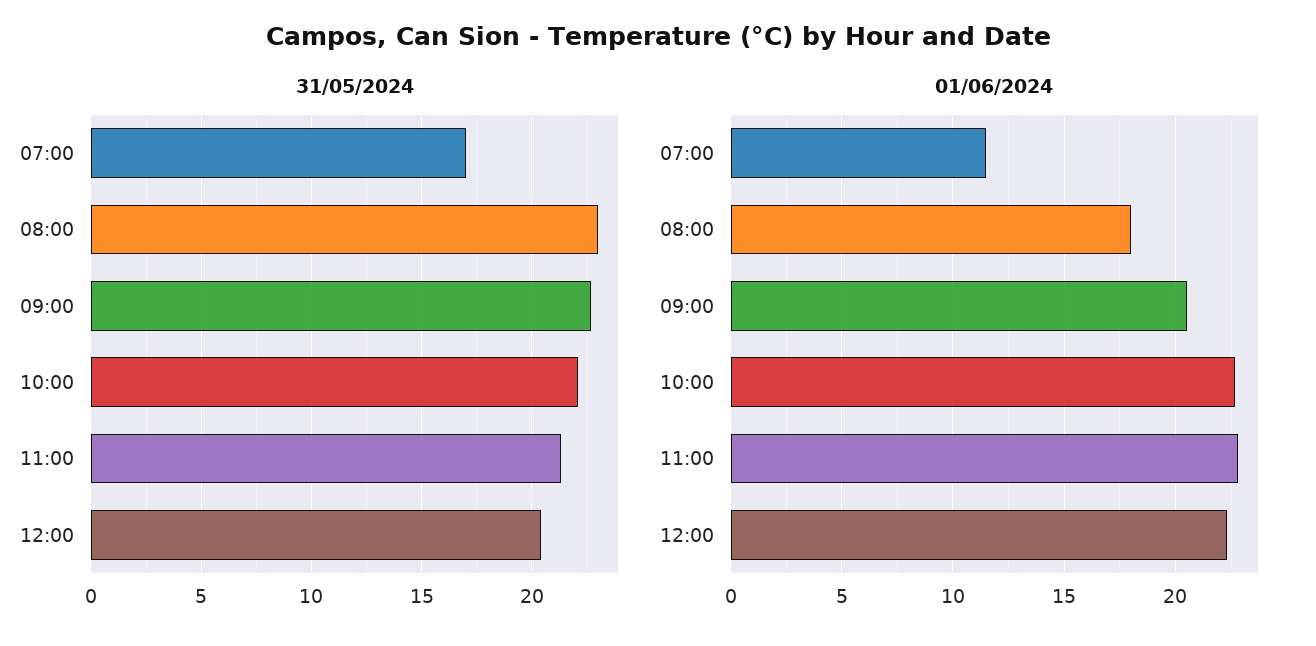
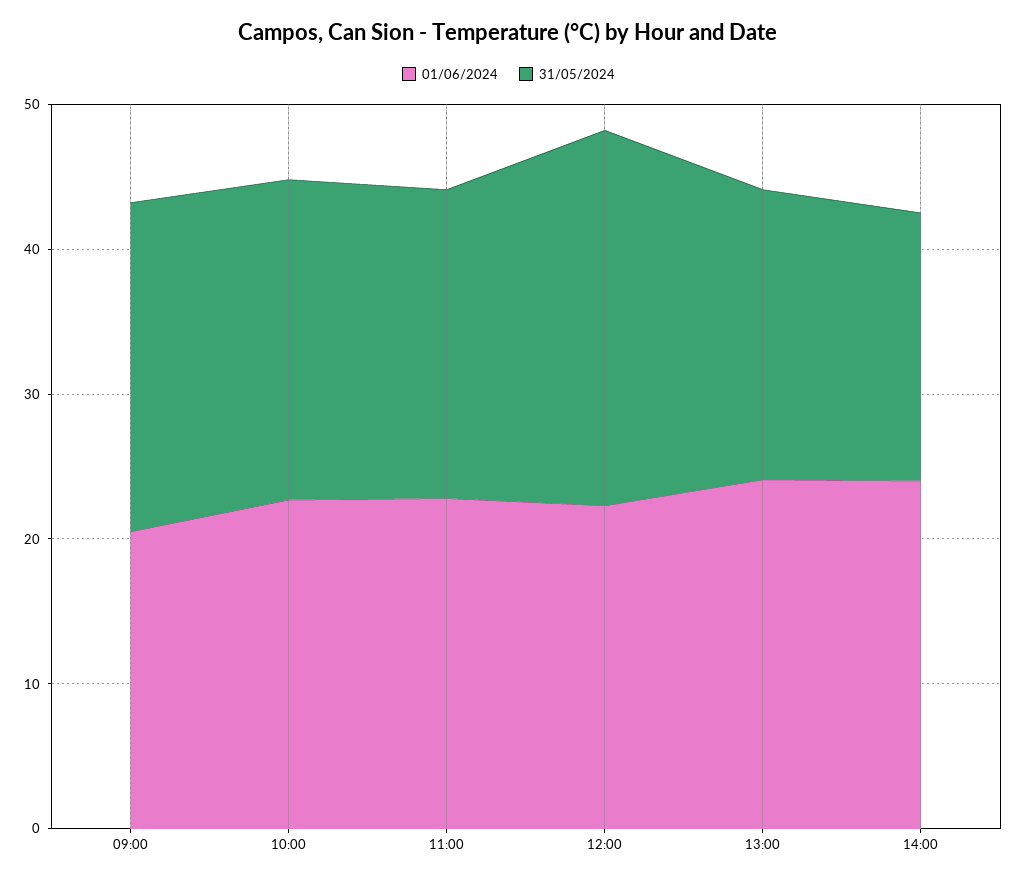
31/05/2024, 07:00: 17 -> none
31/05/2024, 08:00: 23 -> none
31/05/2024, 12:00: 20.5 -> 26
01/06/2024, 07:00: 11.5 -> none
01/06/2024, 08:00: 18 -> none
01/06/2024, 13:00: none -> 24
31/05/2024, 13:00: none -> 20
01/06/2024, 14:00: none -> 24
31/05/2024, 14:00: none -> 18

